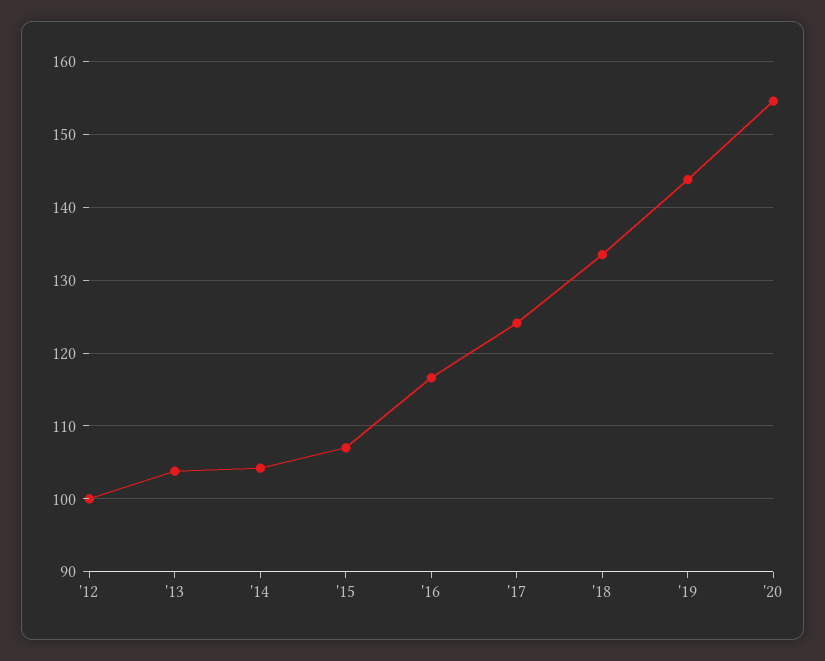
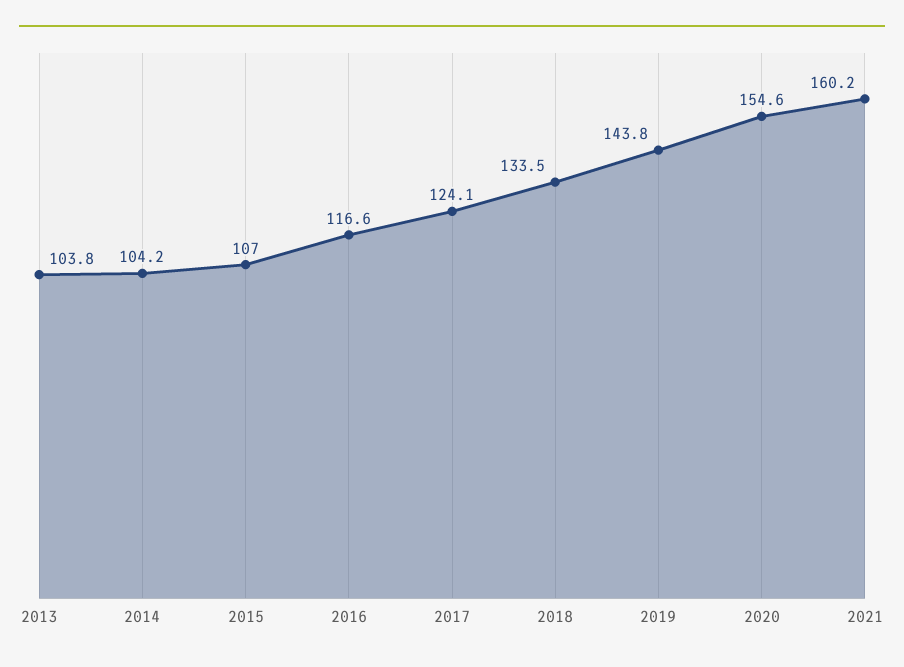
'12: 100 -> none
2021: none -> 160.2

